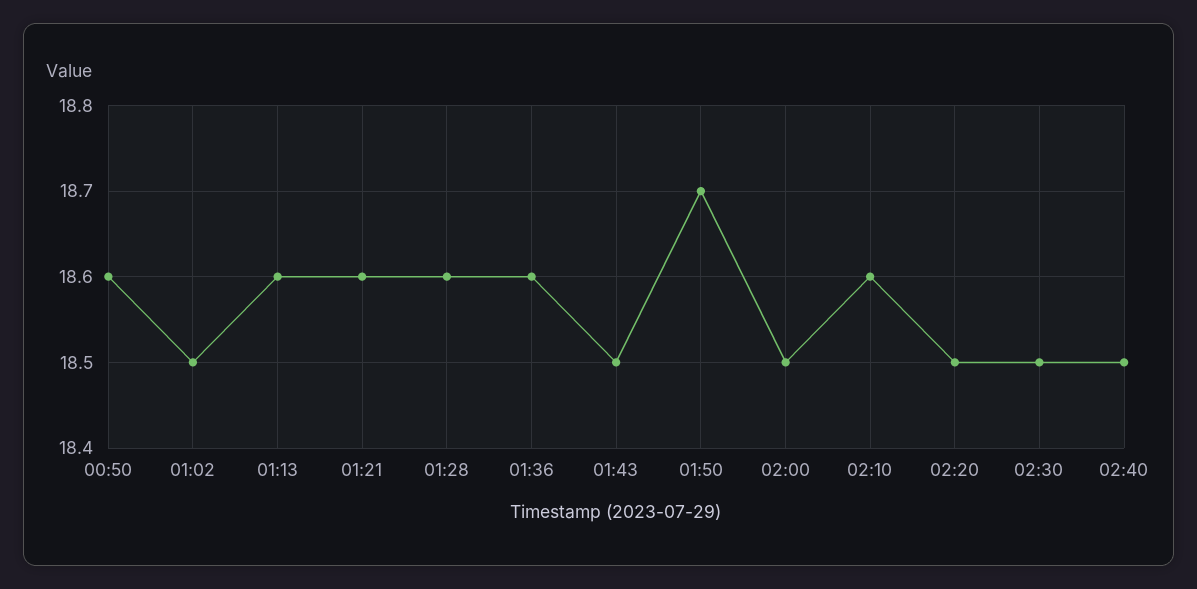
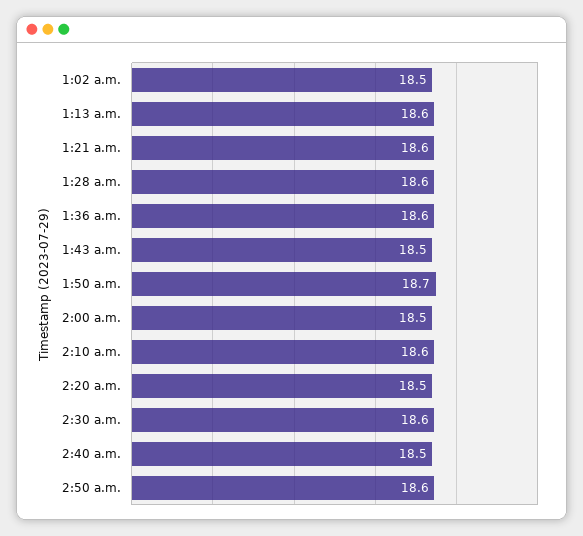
00:50: 18.6 -> none
02:30: 18.5 -> 18.6
2:50 a.m.: none -> 18.6

